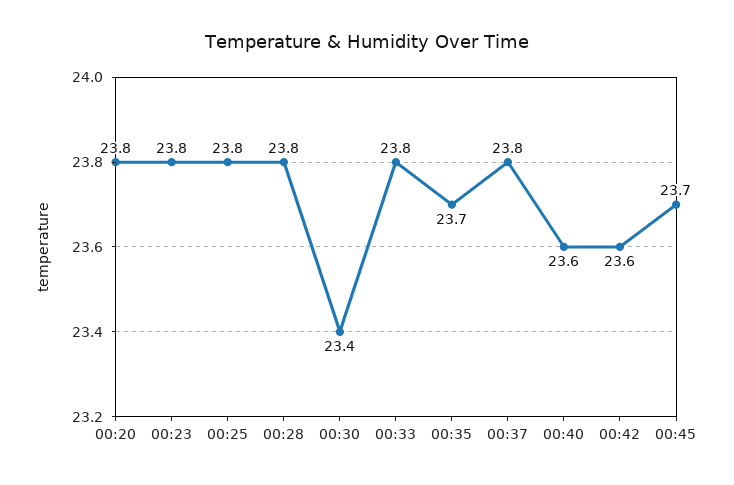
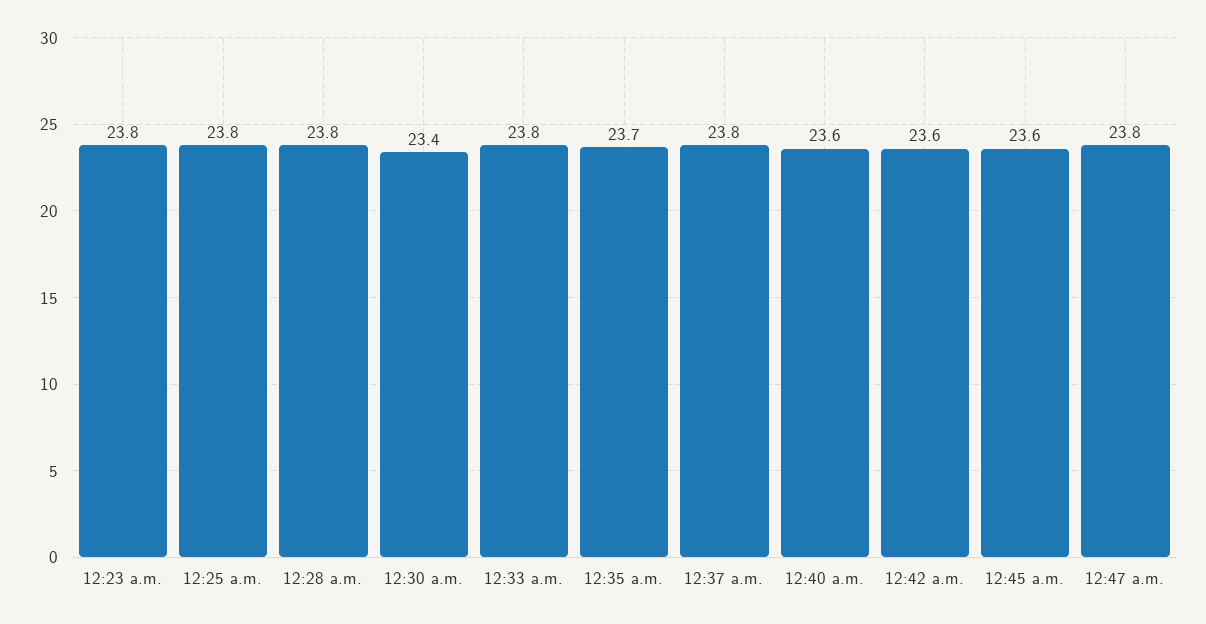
00:20: 23.8 -> none
00:45: 23.7 -> 23.6
12:47 a.m.: none -> 23.8

